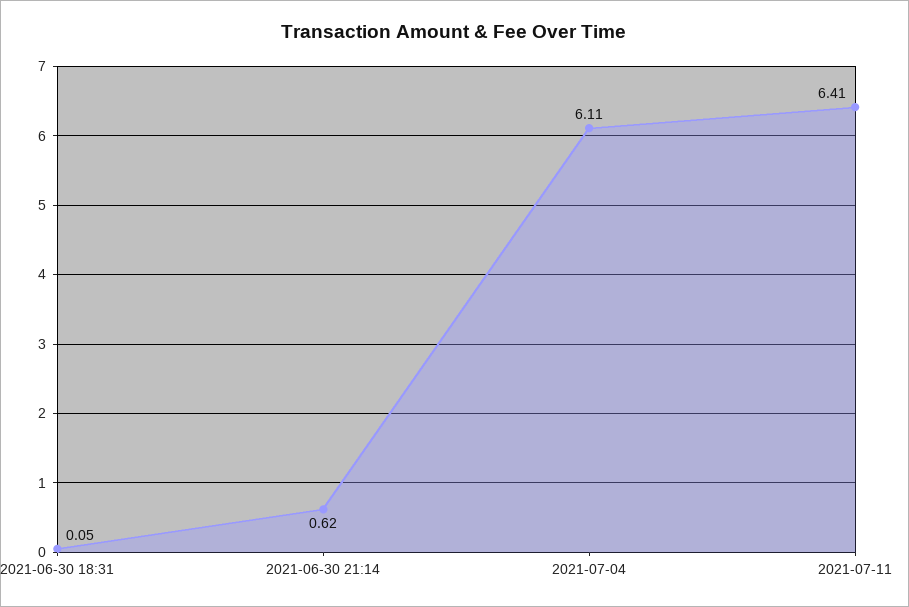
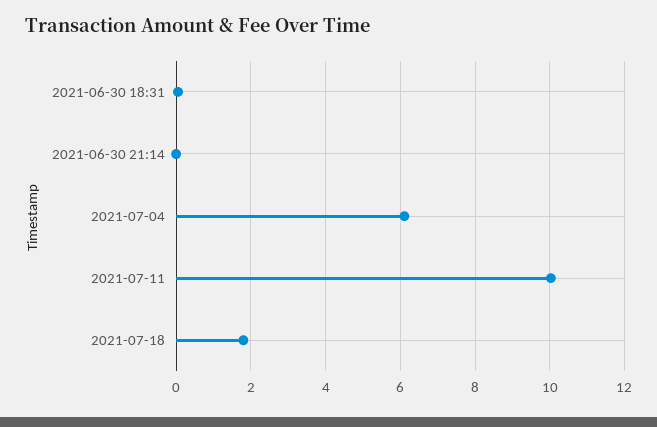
2021-06-30 21:14: 0.62 -> 0
2021-07-11: 6.41 -> 10
2021-07-18: none -> 1.8

